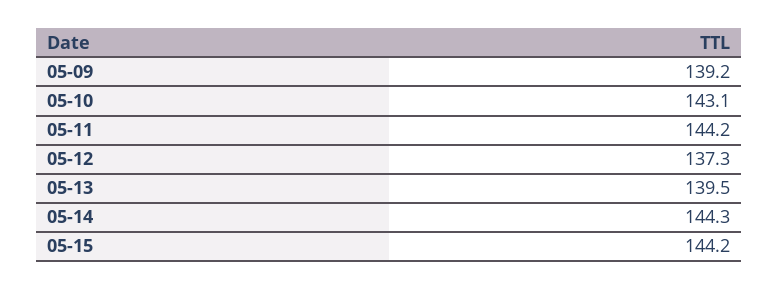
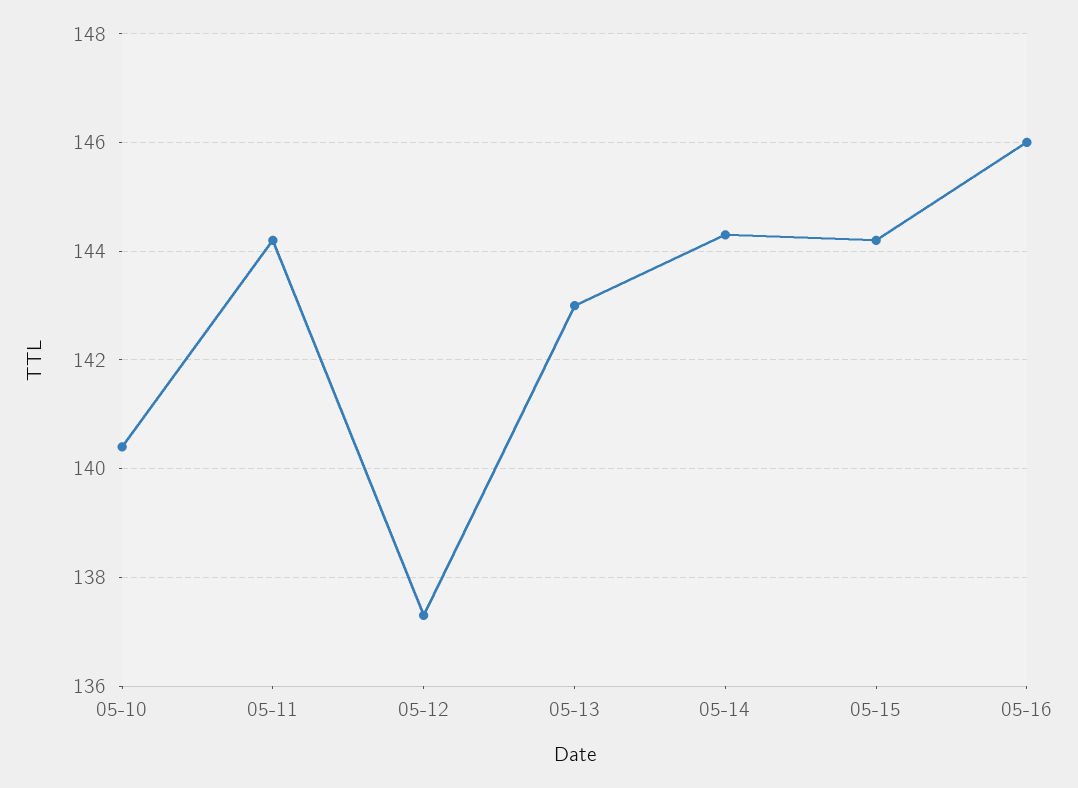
05-09: 139.2 -> none
05-10: 143.1 -> 140.5
05-13: 139.5 -> 143
05-16: none -> 146

